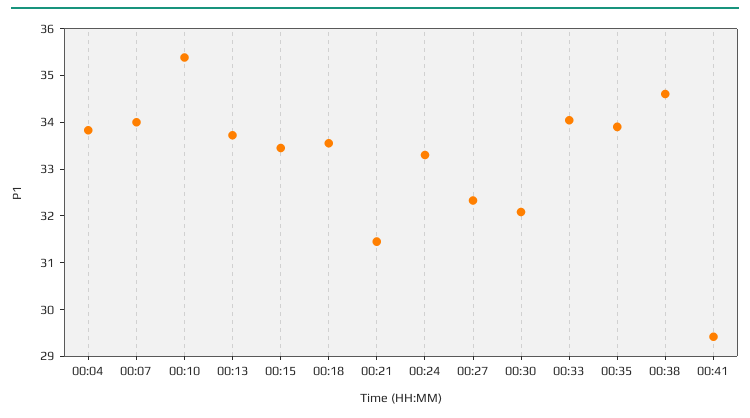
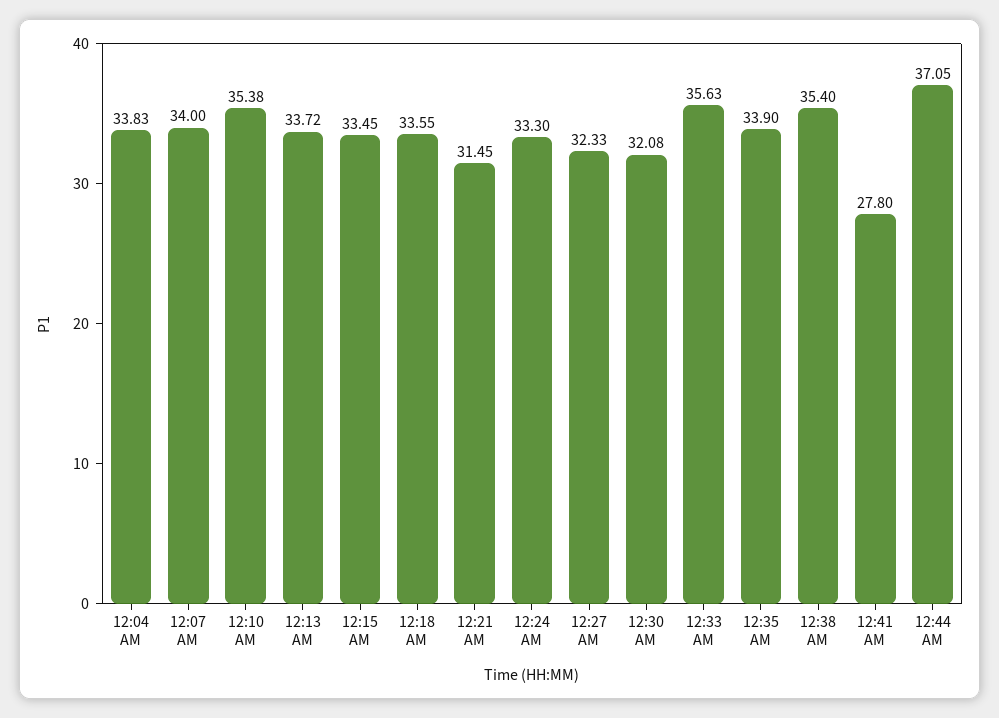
00:33: 34 -> 35.63
00:38: 34.6 -> 35.4
00:41: 29.4 -> 27.8
12:44 AM: none -> 37.05

